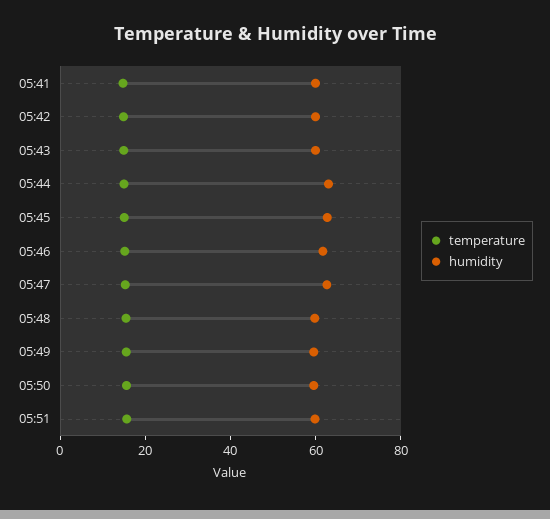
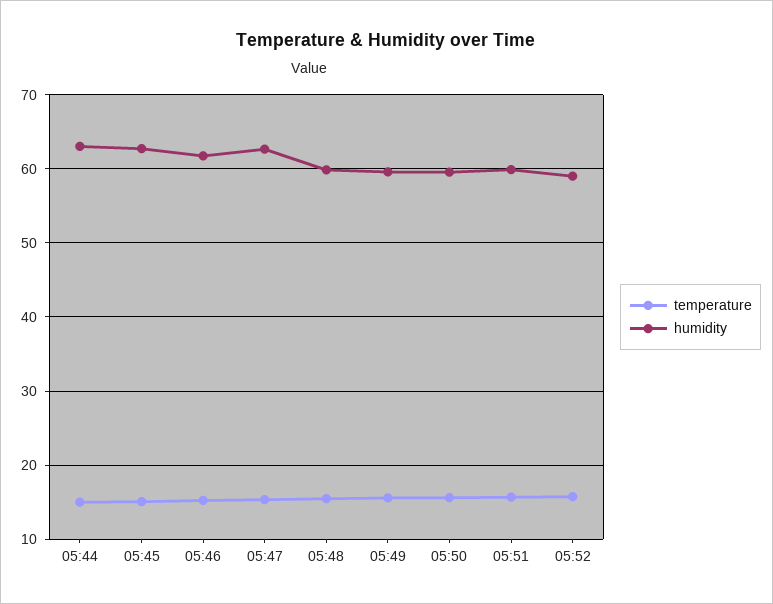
temperature, 05:41: 15 -> none
humidity, 05:41: 60 -> none
temperature, 05:42: 15 -> none
humidity, 05:42: 60 -> none
temperature, 05:43: 15 -> none
humidity, 05:43: 60 -> none
temperature, 05:52: none -> 16
humidity, 05:52: none -> 59

